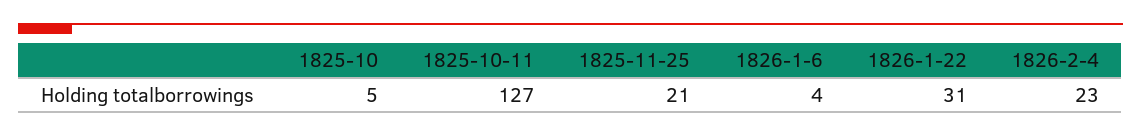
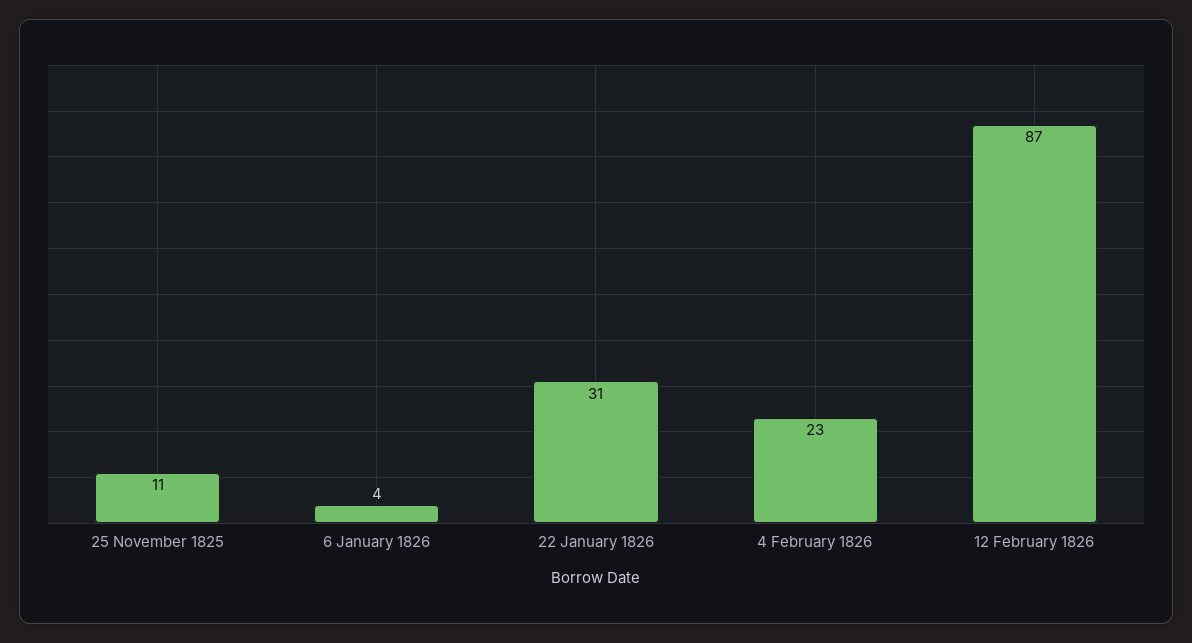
1825-10: 5 -> none
1825-10-11: 127 -> none
1825-11-25: 21 -> 11
12 February 1826: none -> 87

